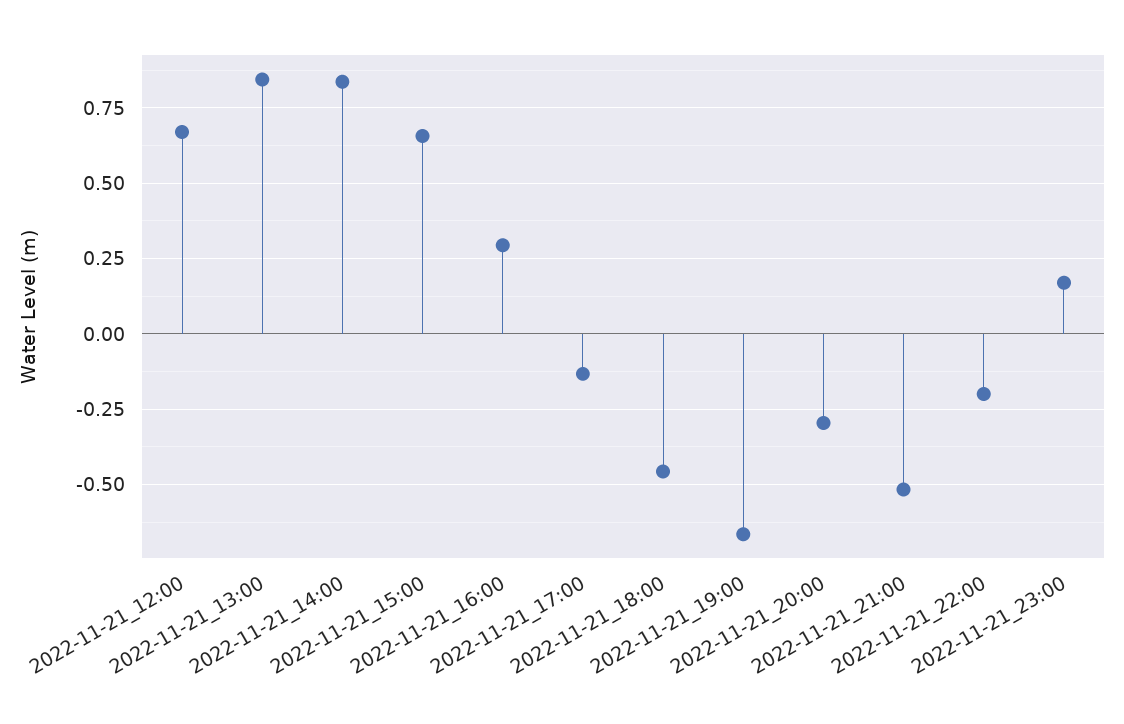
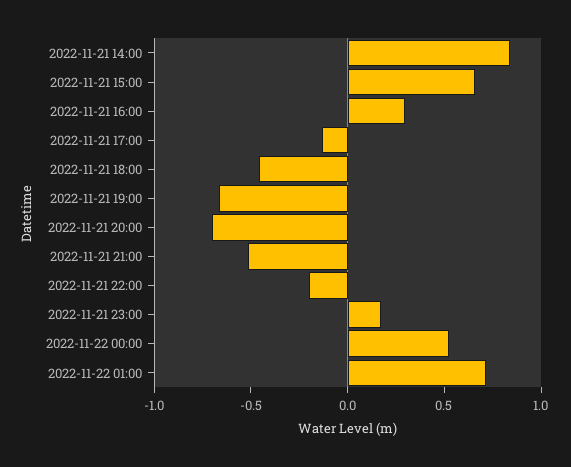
2022-11-21_12:00: 0.675 -> none
2022-11-21_13:00: 0.85 -> none
2022-11-21_20:00: -0.3 -> -0.7
2022-11-22 00:00: none -> 0.5
2022-11-22 01:00: none -> 0.7

